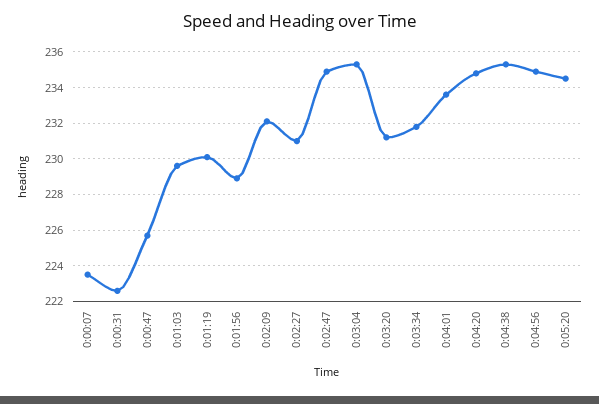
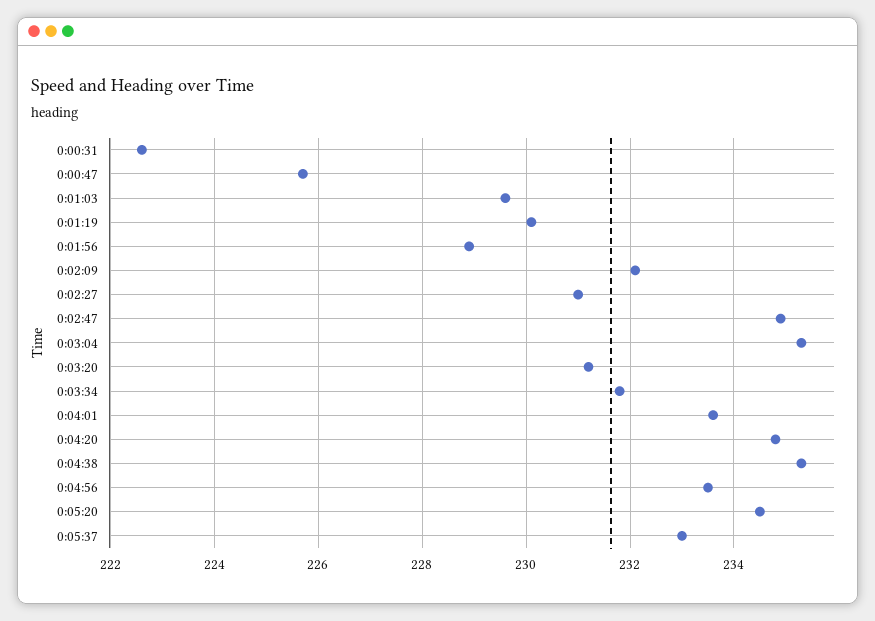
0:00:07: 223.5 -> none
0:04:56: 235 -> 233.5
0:05:37: none -> 233

